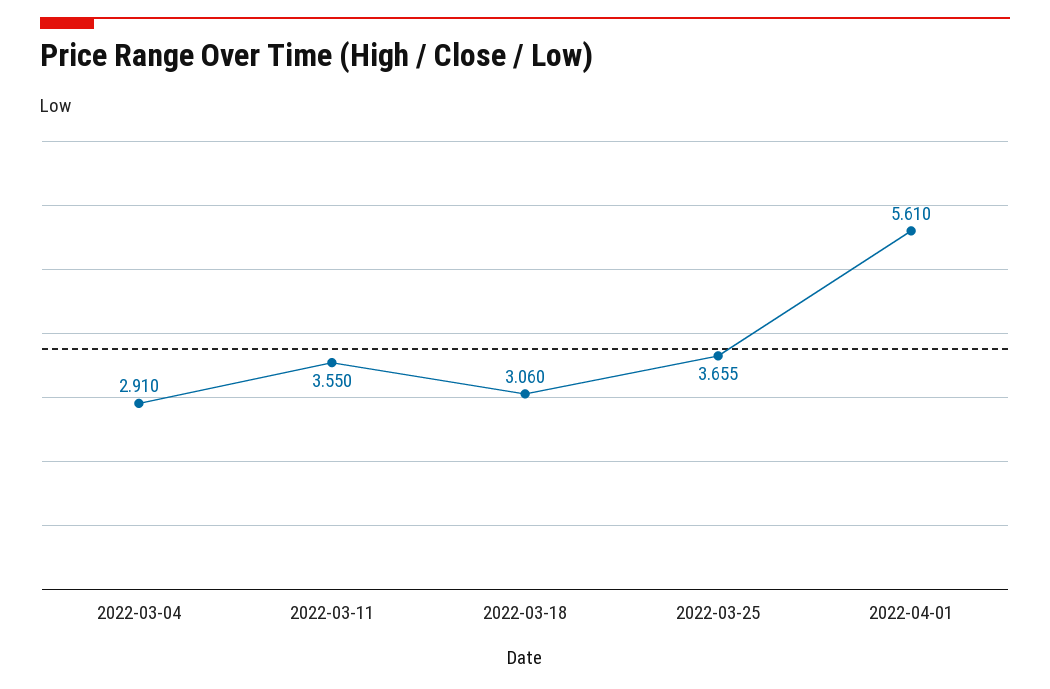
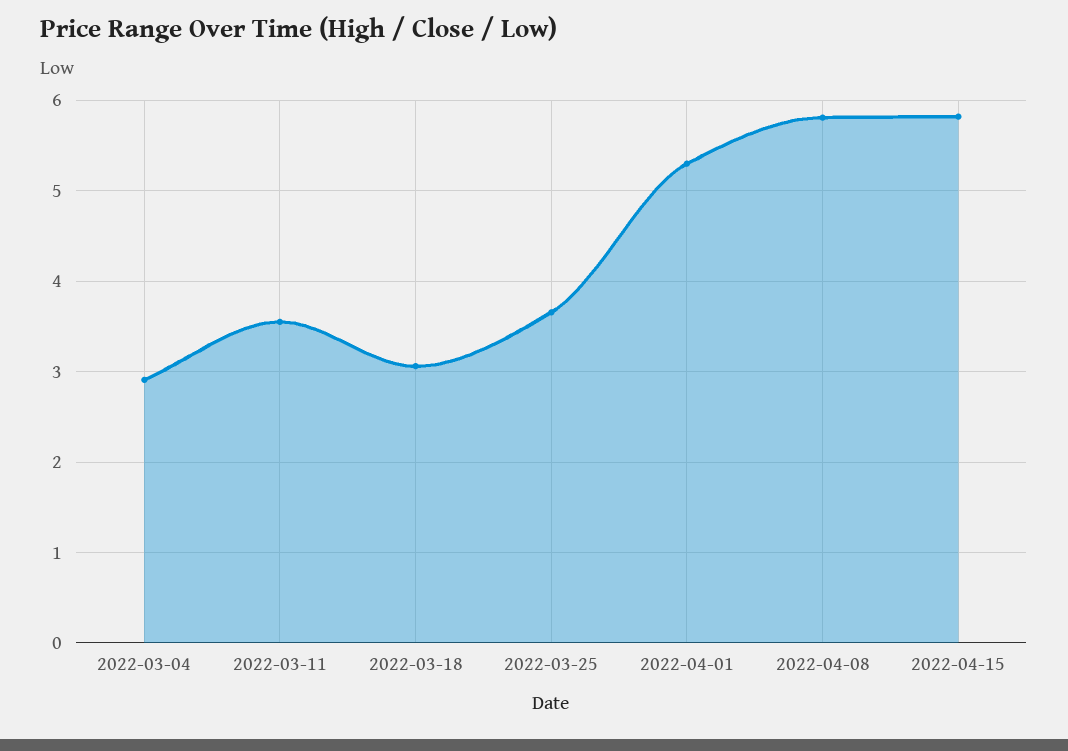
2022-04-01: 5.61 -> 5.3
2022-04-08: none -> 5.8
2022-04-15: none -> 5.8

